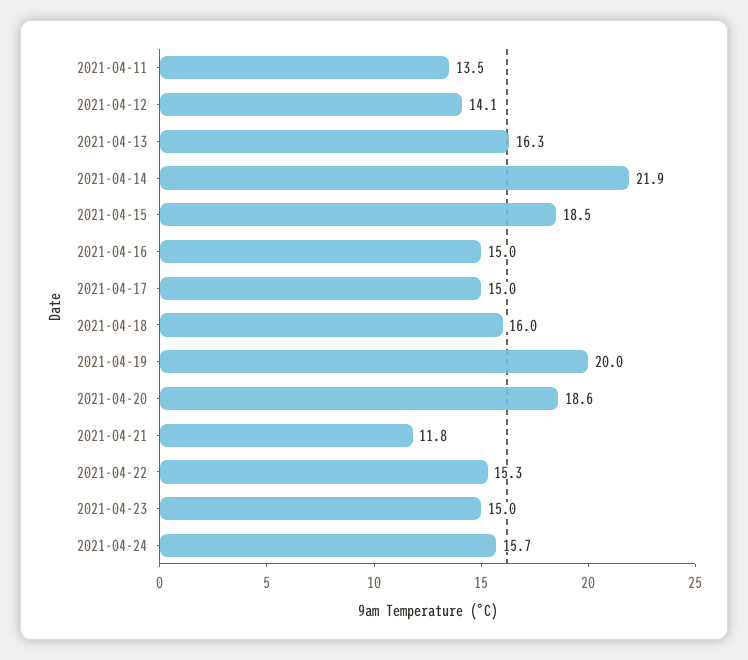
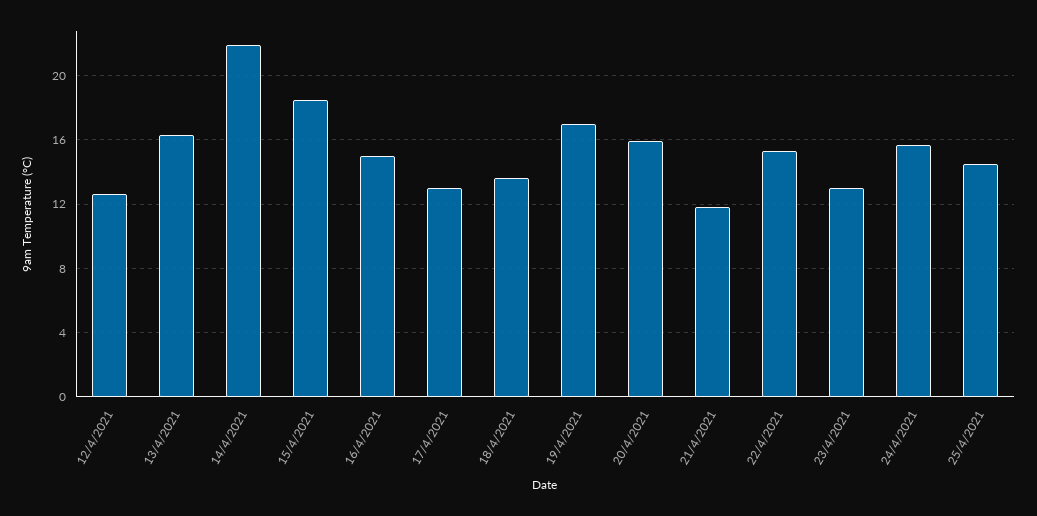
2021-04-11: 13.5 -> none
2021-04-12: 14.1 -> 12.5
2021-04-17: 15 -> 13
2021-04-18: 16 -> 13.5
2021-04-19: 20 -> 17
2021-04-20: 18.6 -> 16
2021-04-23: 15 -> 13
25/4/2021: none -> 14.5

